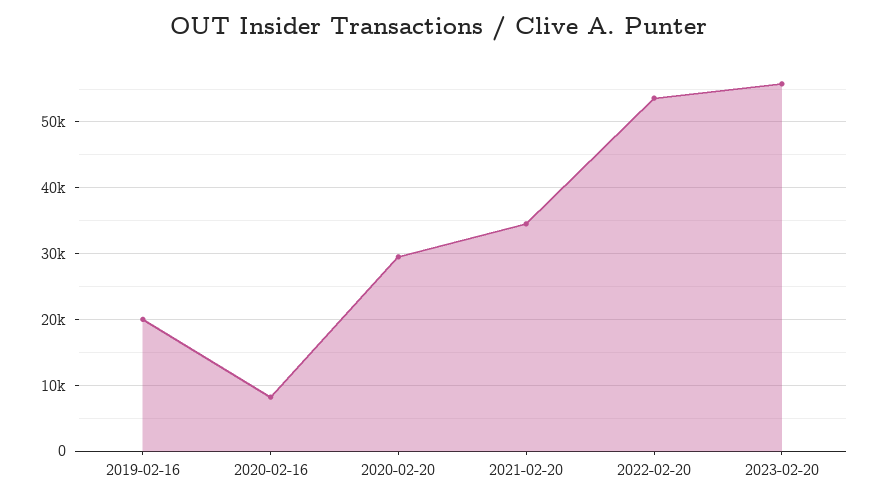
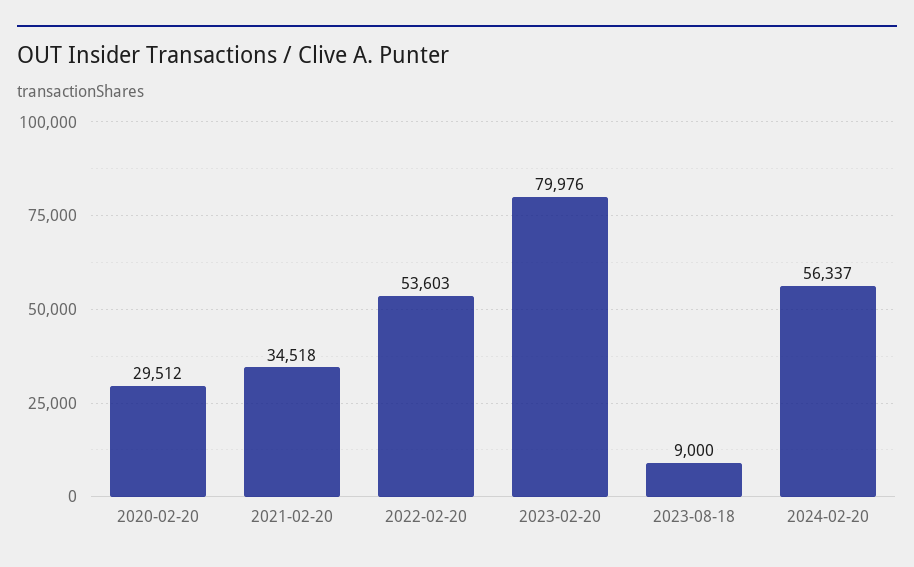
2019-02-16: 20000 -> none
2020-02-16: 8000 -> none
2023-02-20: 56000 -> 79976
2023-08-18: none -> 9000
2024-02-20: none -> 56337

